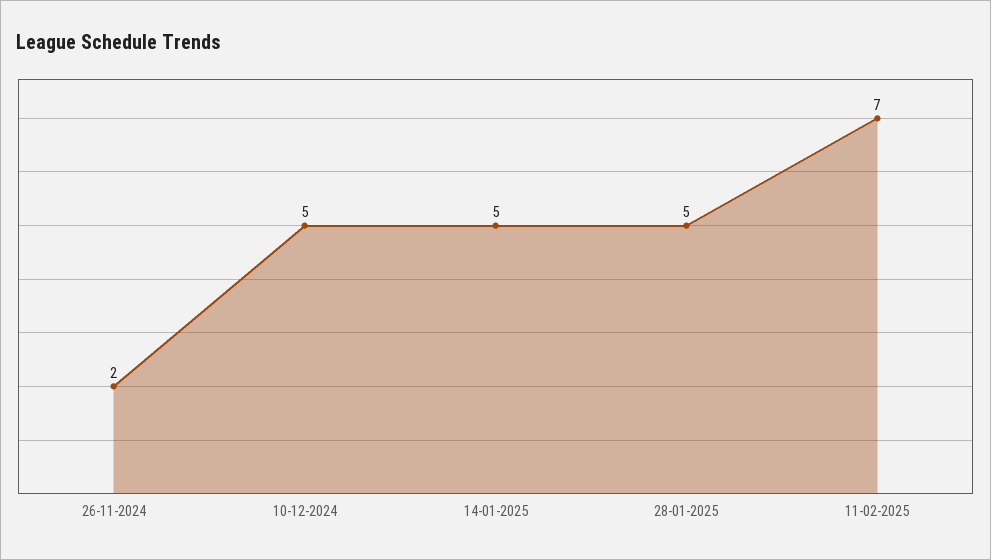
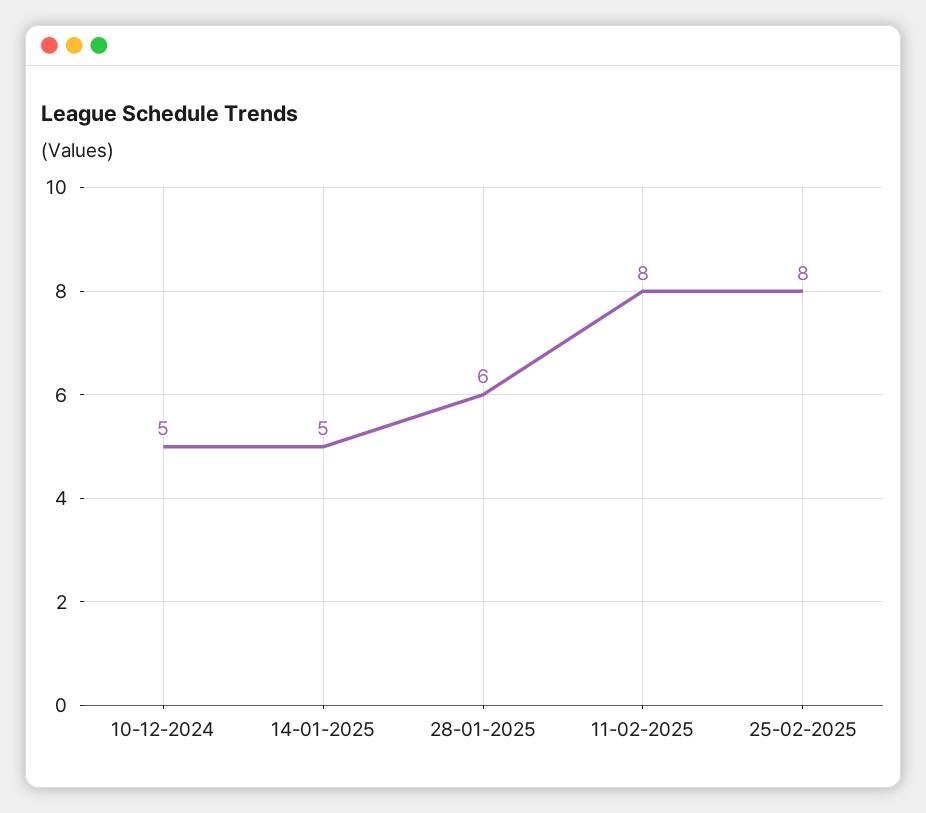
26-11-2024: 2 -> none
28-01-2025: 5 -> 6
11-02-2025: 7 -> 8
25-02-2025: none -> 8

